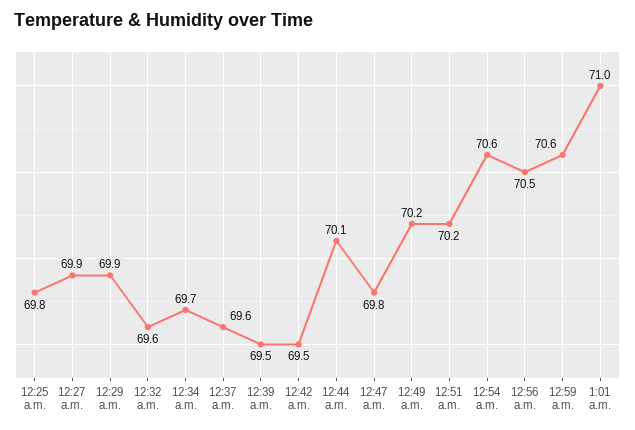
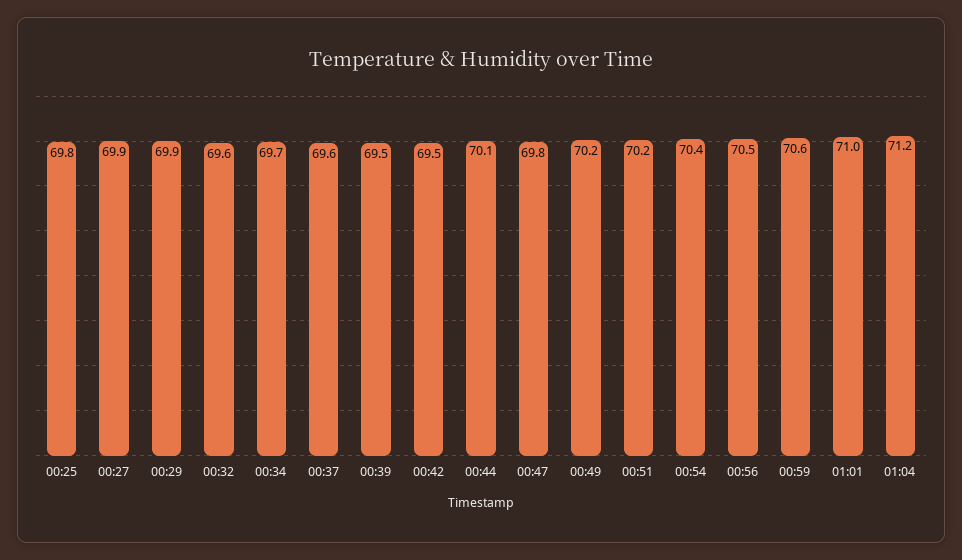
12:54 a.m.: 70.6 -> 70.4
01:04: none -> 71.2

